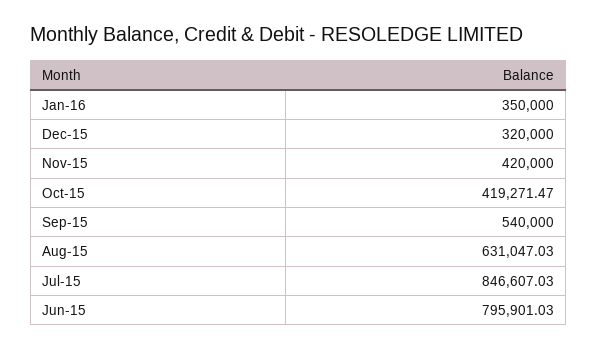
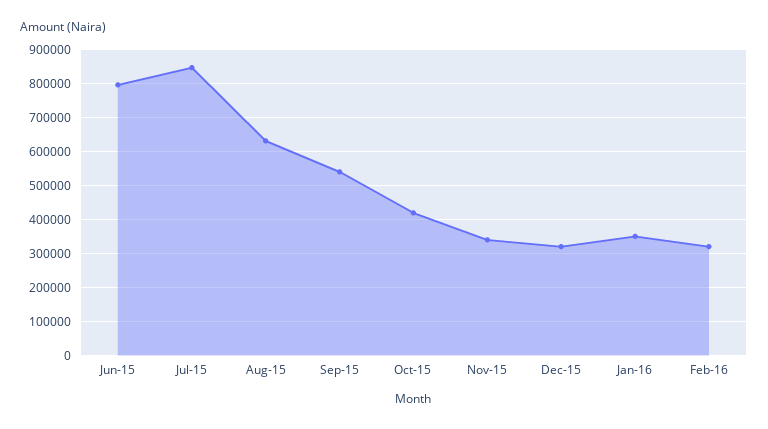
Nov-15: 420000 -> 340000
Feb-16: none -> 320000

